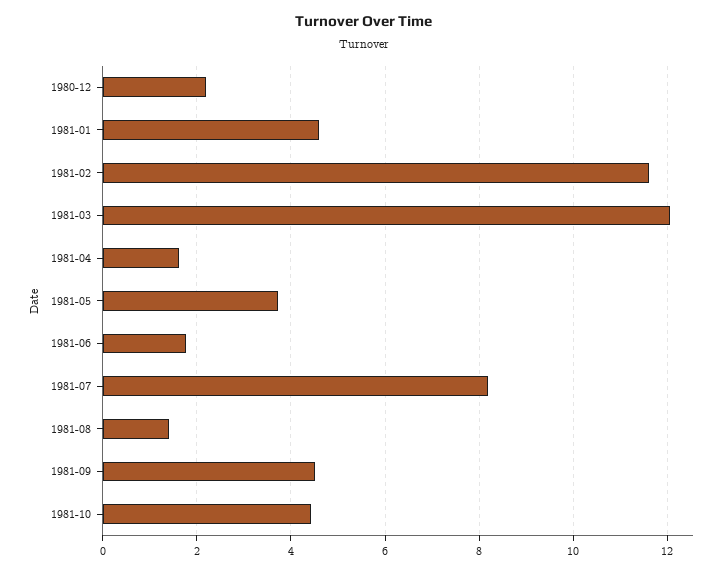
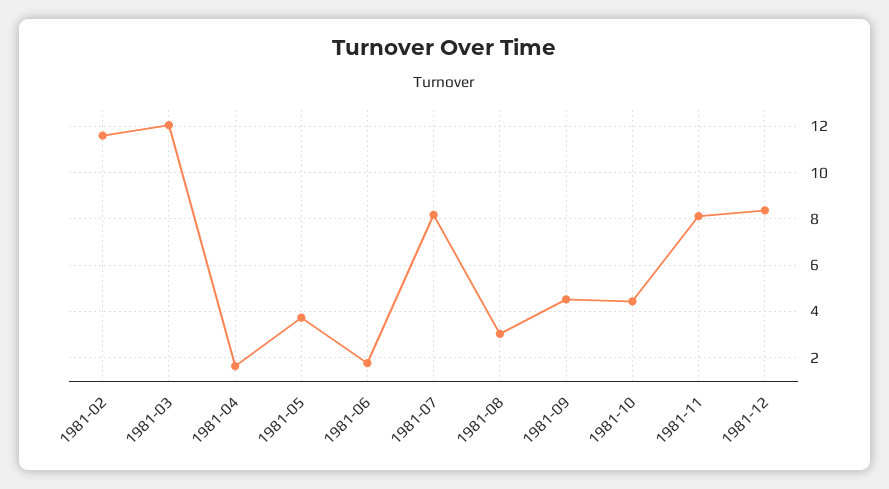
1980-12: 2.2 -> none
1981-01: 4.6 -> none
1981-08: 1.4 -> 3
1981-11: none -> 8
1981-12: none -> 8.5

